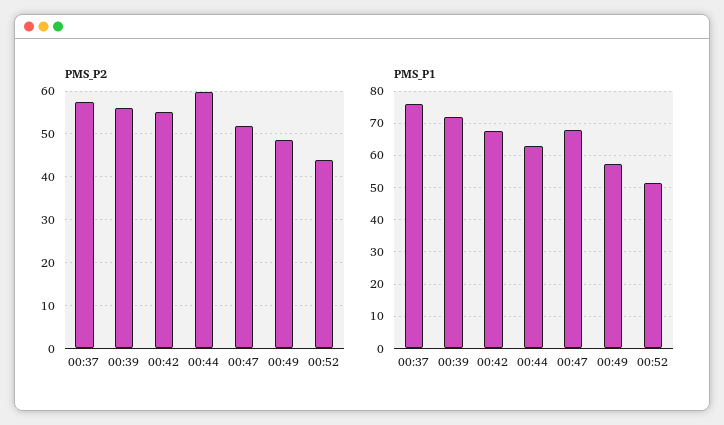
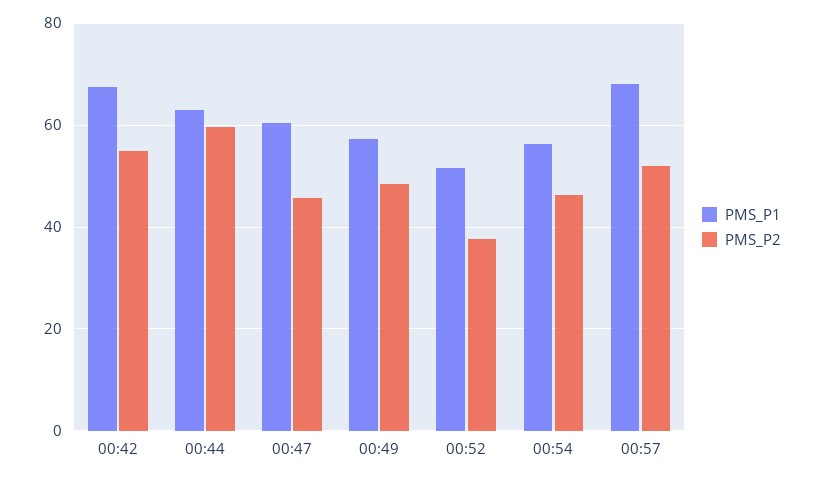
PMS_P2, 00:37: 58 -> none
PMS_P2, 00:39: 56 -> none
PMS_P2, 00:47: 52 -> 46
PMS_P2, 00:52: 44 -> 38
PMS_P1, 00:37: 76 -> none
PMS_P1, 00:39: 72 -> none
PMS_P1, 00:47: 68 -> 60
PMS_P1, 00:54: none -> 56
PMS_P2, 00:54: none -> 46
PMS_P1, 00:57: none -> 68
PMS_P2, 00:57: none -> 52

